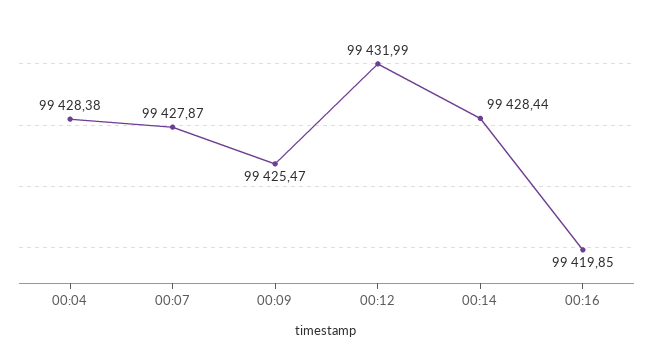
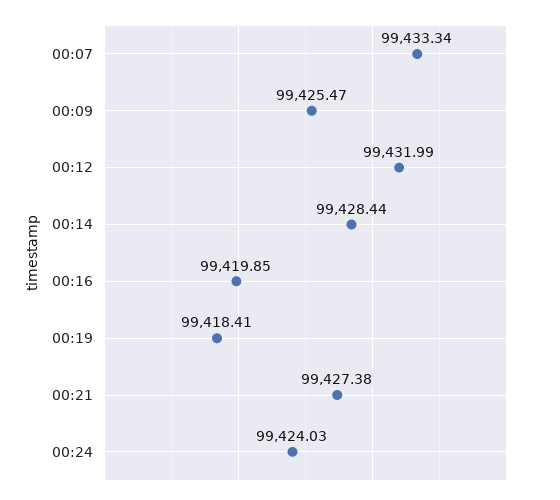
00:04: 99428.38 -> none
00:07: 99427.87 -> 99433.34
00:19: none -> 99418.41
00:21: none -> 99427.38
00:24: none -> 99424.03

